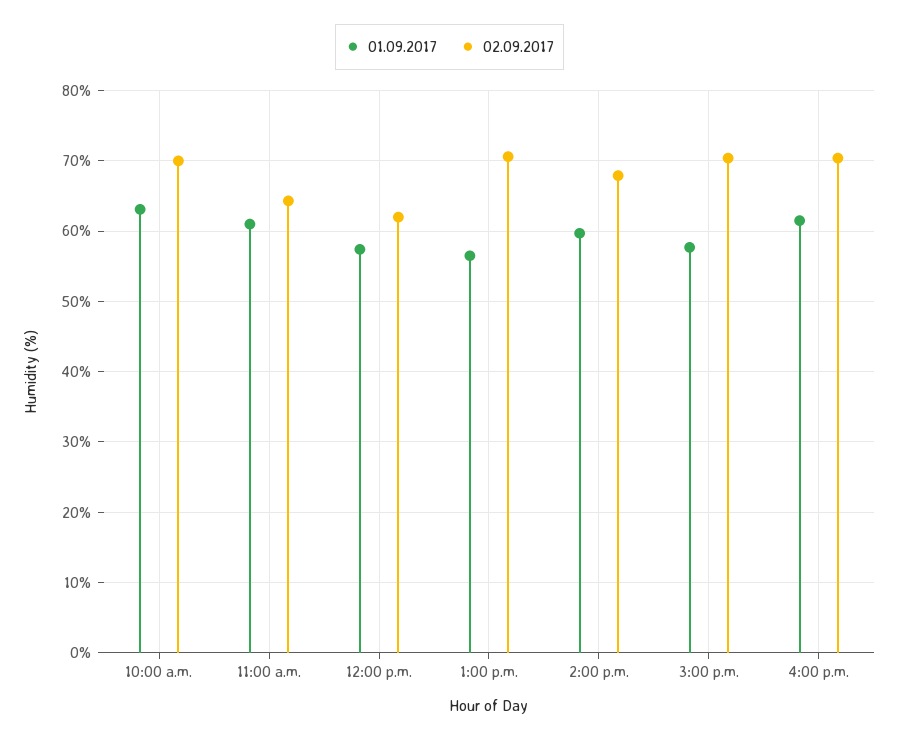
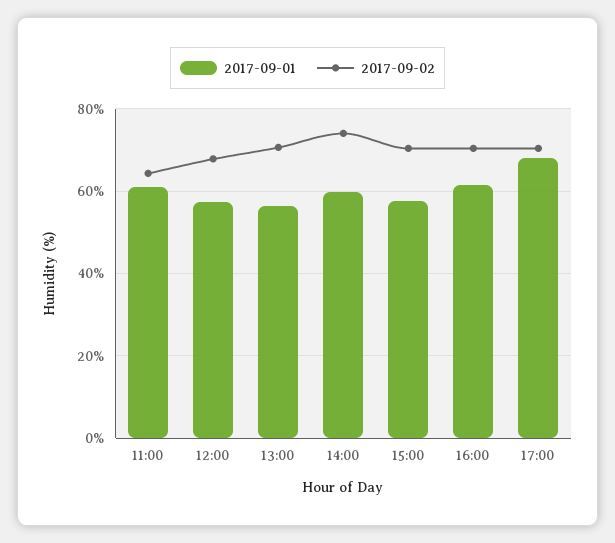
01.09.2017, 10:00 a.m.: 63 -> none
02.09.2017, 10:00 a.m.: 70 -> none
02.09.2017, 12:00 p.m.: 62 -> 68
02.09.2017, 2:00 p.m.: 68 -> 74
01.09.2017, 17:00: none -> 68
02.09.2017, 17:00: none -> 70

